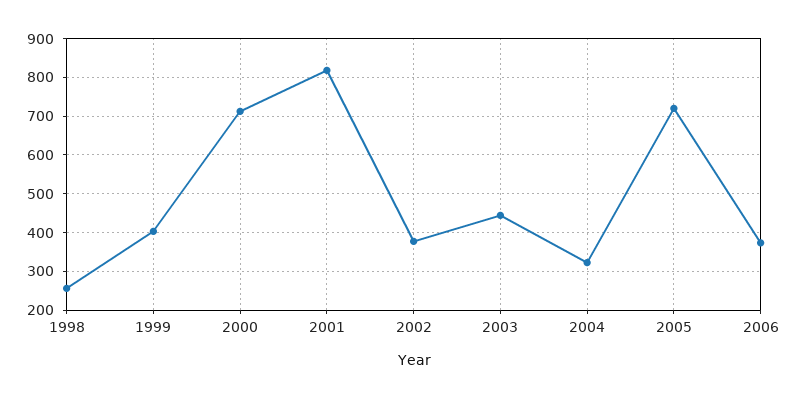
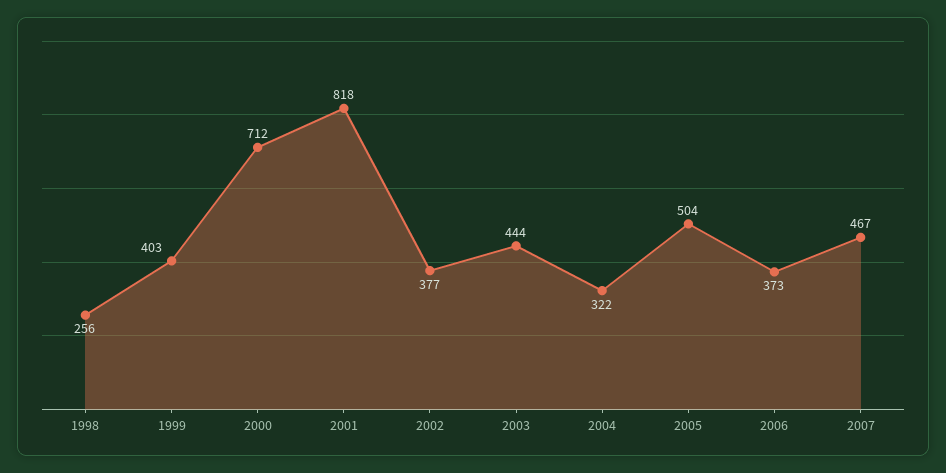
2005: 720 -> 504
2007: none -> 467

